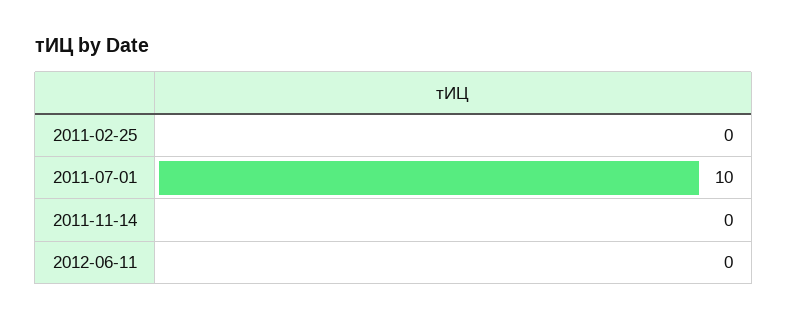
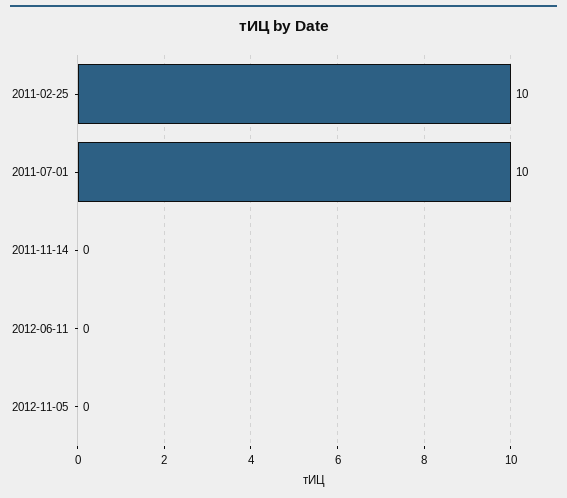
2011-02-25: 0 -> 10
2012-11-05: none -> 0

